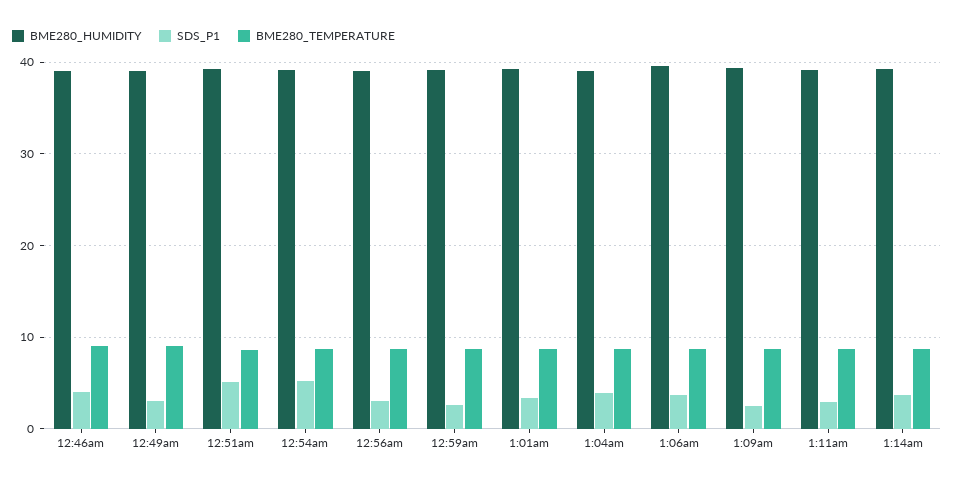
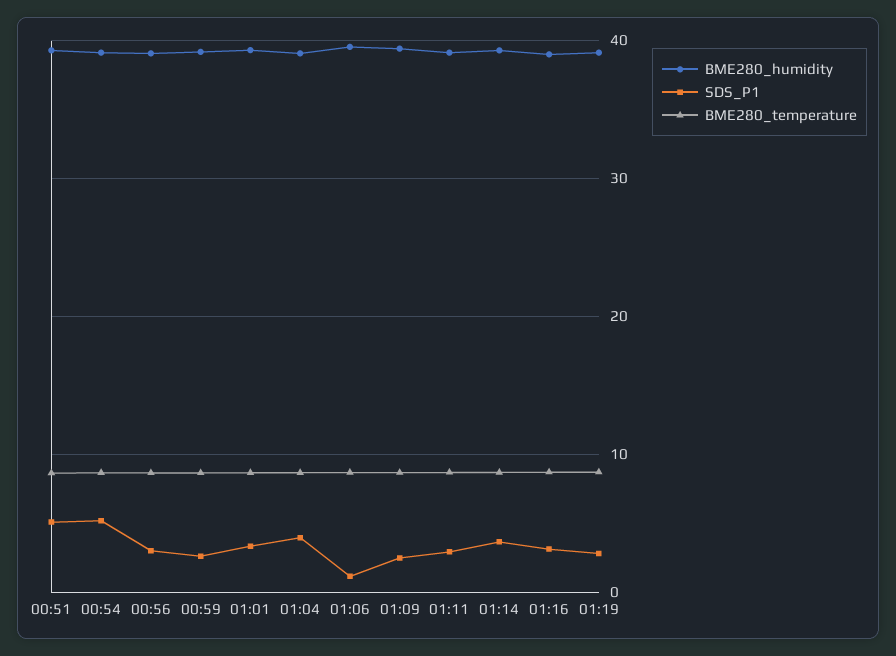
BME280_HUMIDITY, 12:46am: 39 -> none
SDS_P1, 12:46am: 4 -> none
BME280_TEMPERATURE, 12:46am: 9 -> none
BME280_HUMIDITY, 12:49am: 39 -> none
SDS_P1, 12:49am: 3 -> none
BME280_TEMPERATURE, 12:49am: 9 -> none
SDS_P1, 1:06am: 4 -> 1
BME280_HUMIDITY, 01:16: none -> 39
SDS_P1, 01:16: none -> 3
BME280_TEMPERATURE, 01:16: none -> 9
BME280_HUMIDITY, 01:19: none -> 39
SDS_P1, 01:19: none -> 3
BME280_TEMPERATURE, 01:19: none -> 9

